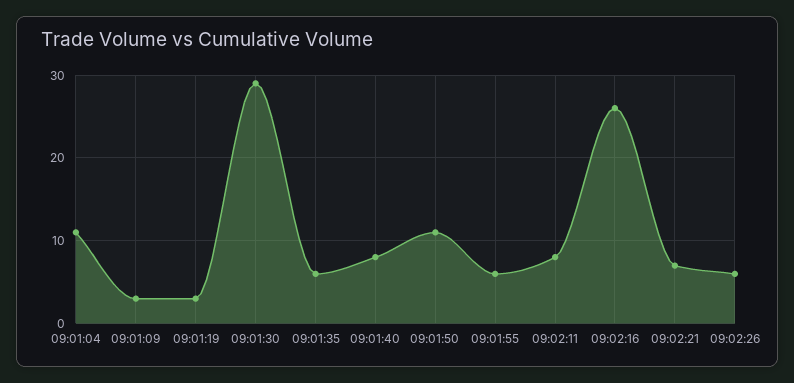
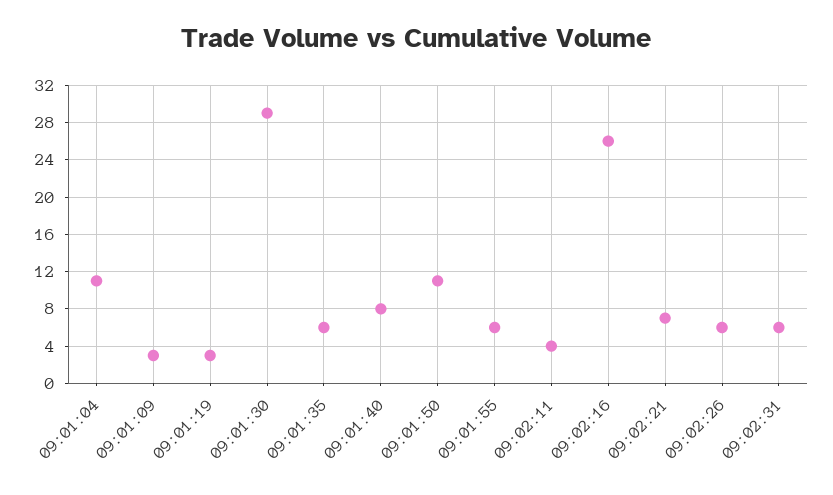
09:02:11: 8 -> 4
09:02:31: none -> 6

